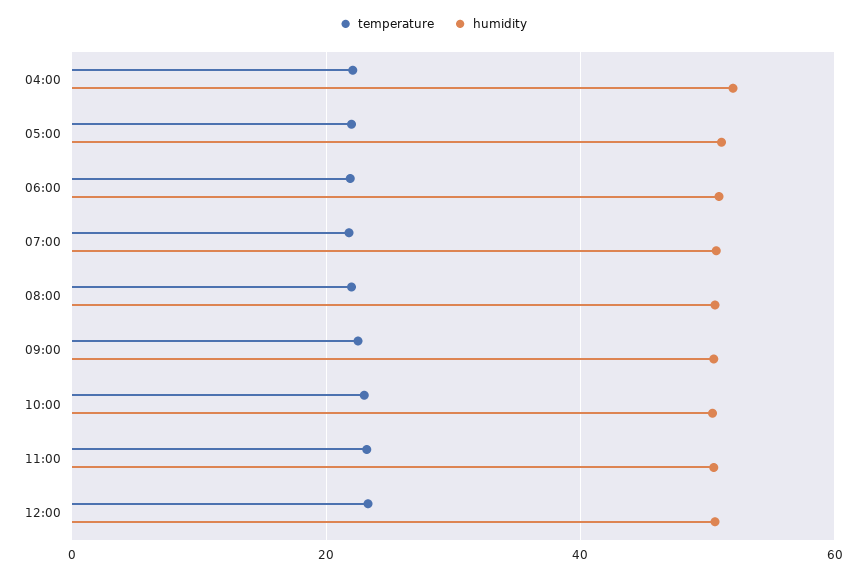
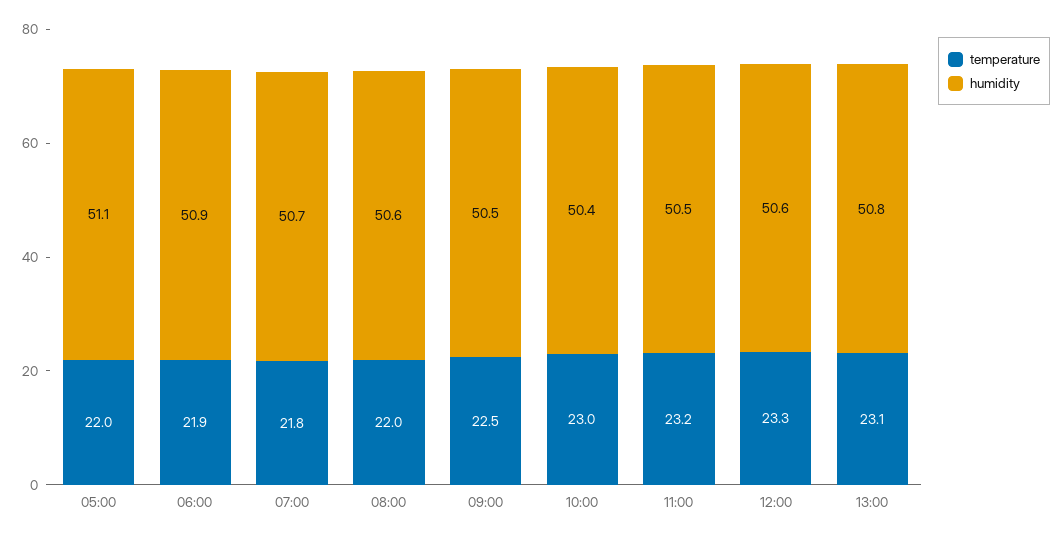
temperature, 04:00: 22 -> none
humidity, 04:00: 52 -> none
temperature, 13:00: none -> 23.1
humidity, 13:00: none -> 50.8

